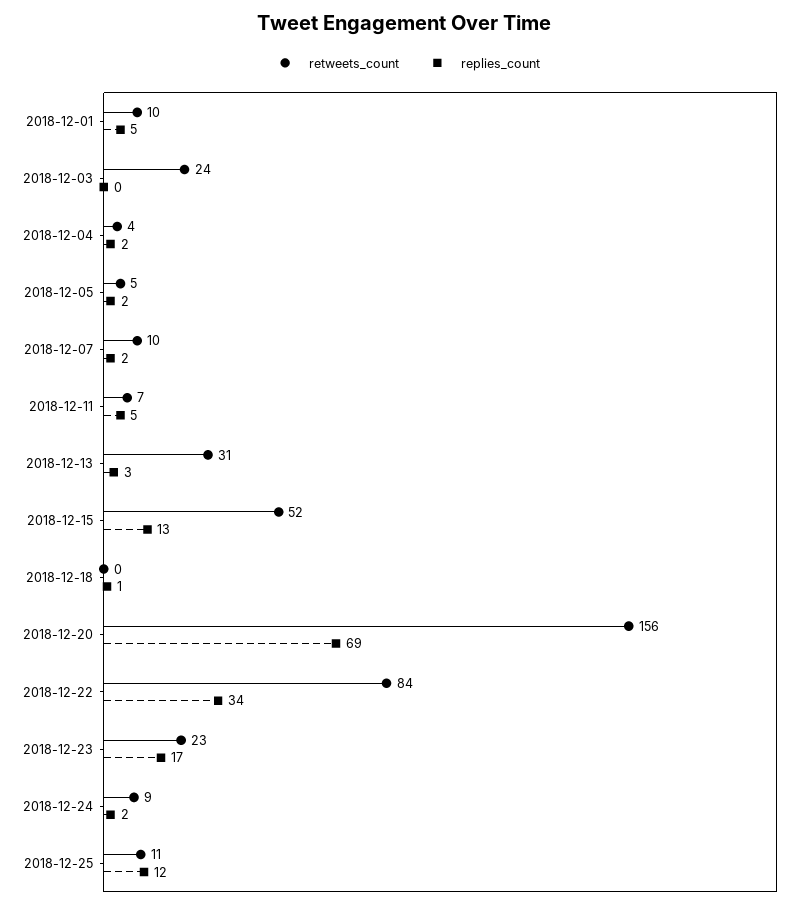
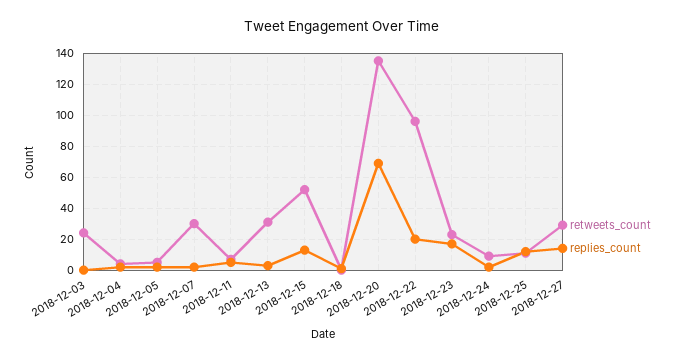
retweets_count, 2018-12-01: 10 -> none
replies_count, 2018-12-01: 5 -> none
retweets_count, 2018-12-07: 10 -> 30
retweets_count, 2018-12-20: 156 -> 135
retweets_count, 2018-12-22: 84 -> 95
replies_count, 2018-12-22: 34 -> 20
retweets_count, 2018-12-27: none -> 30
replies_count, 2018-12-27: none -> 15

